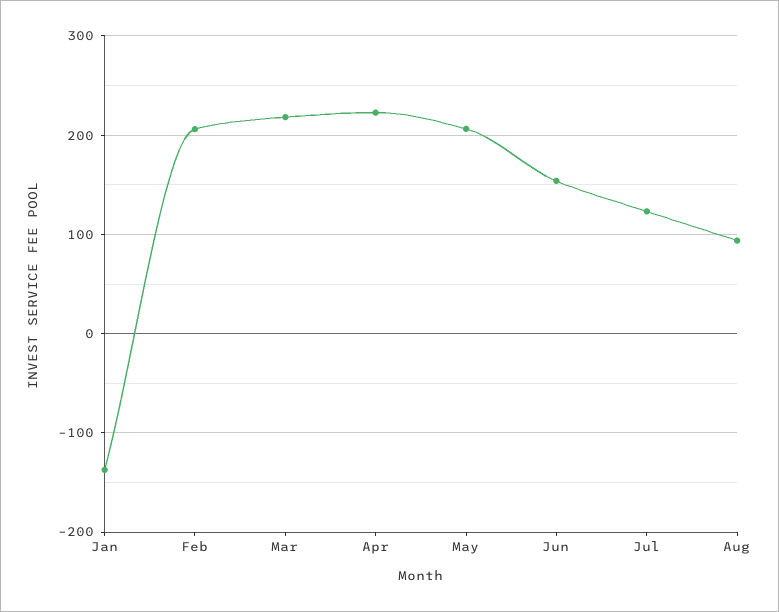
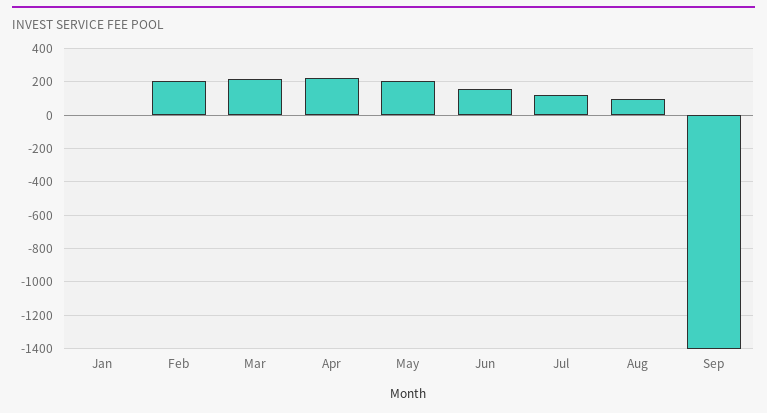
Jan: -140 -> 0
Sep: none -> -1400

